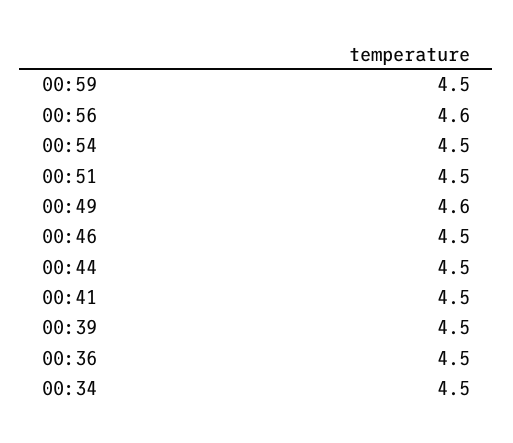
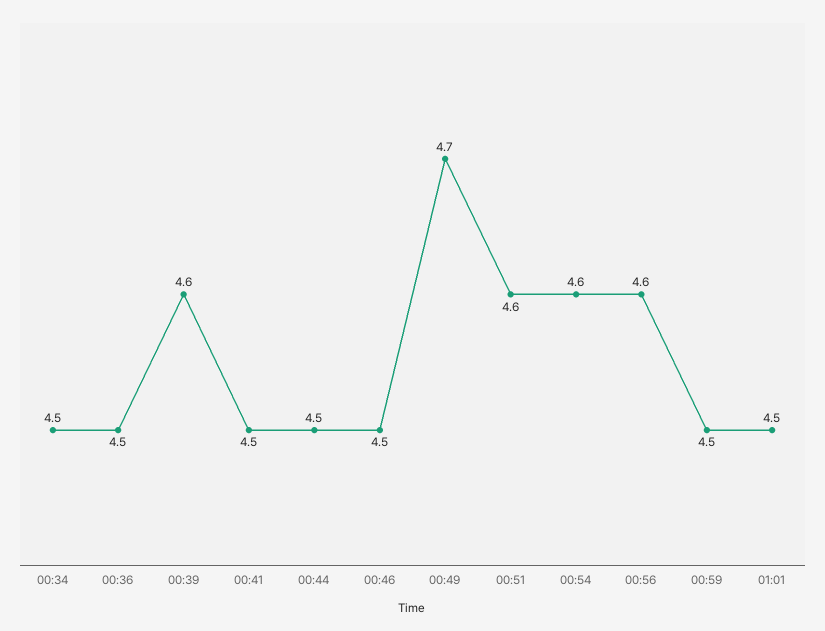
00:54: 4.5 -> 4.6
00:51: 4.5 -> 4.6
00:49: 4.6 -> 4.7
00:39: 4.5 -> 4.6
01:01: none -> 4.5

